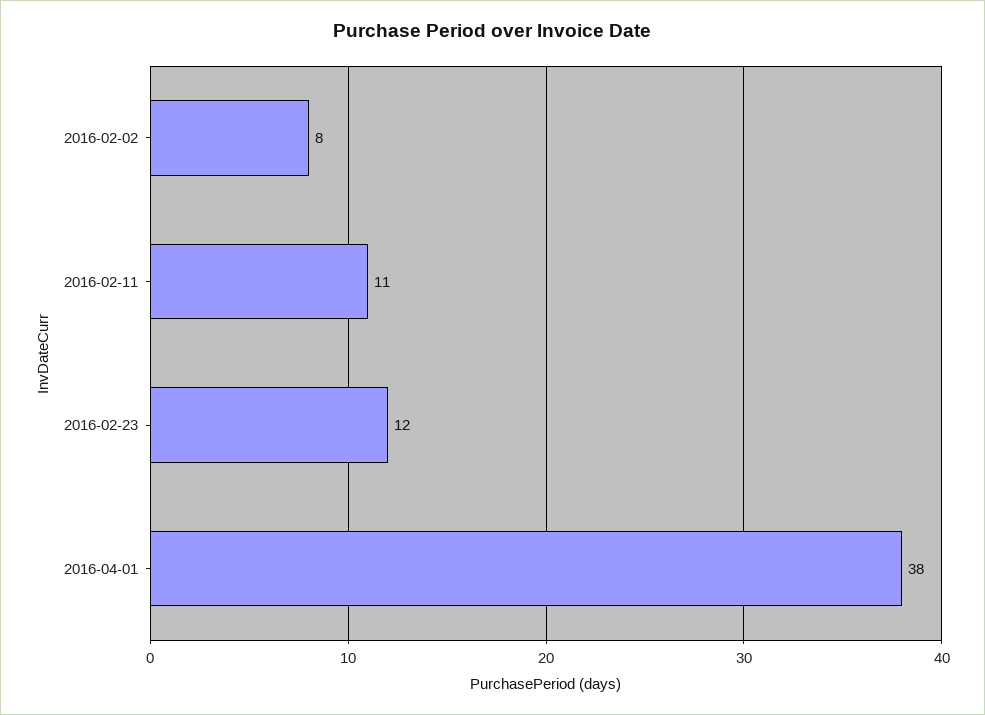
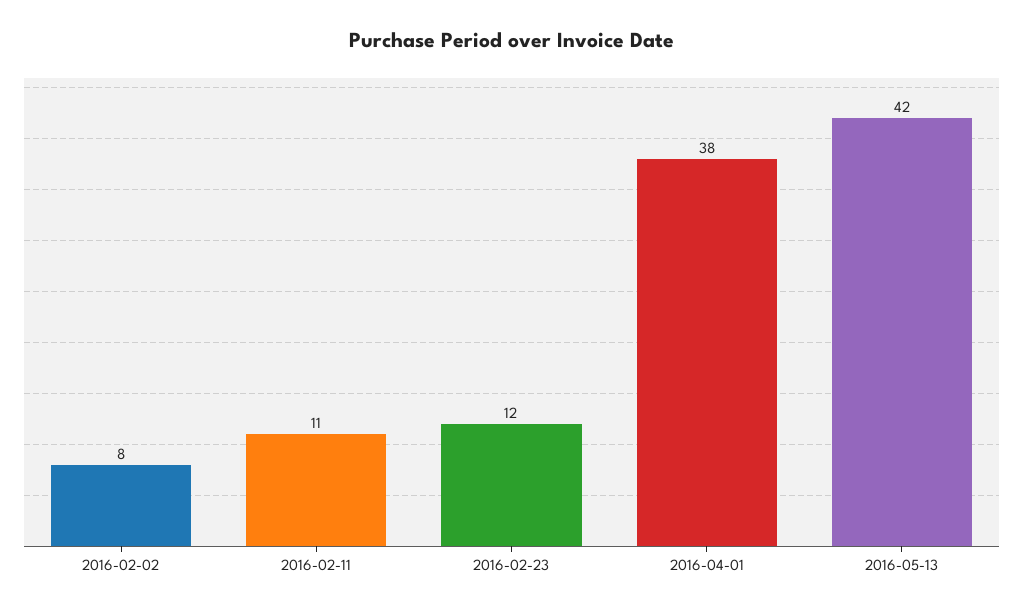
2016-05-13: none -> 42

